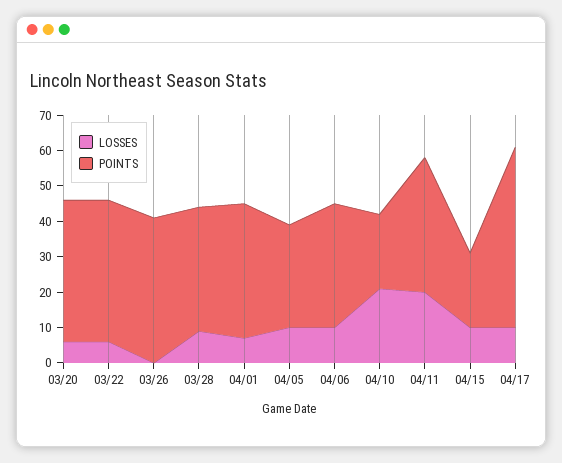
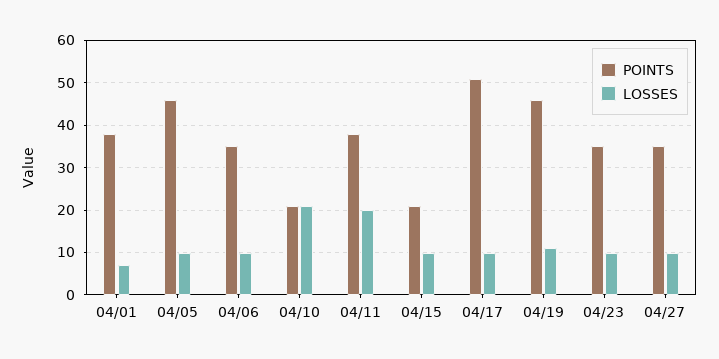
LOSSES, 03/20: 5 -> none
POINTS, 03/20: 40 -> none
LOSSES, 03/22: 5 -> none
POINTS, 03/22: 40 -> none
LOSSES, 03/26: 0 -> none
POINTS, 03/26: 40 -> none
LOSSES, 03/28: 10 -> none
POINTS, 03/28: 35 -> none
POINTS, 04/05: 30 -> 45
POINTS, 04/19: none -> 45
LOSSES, 04/19: none -> 10
POINTS, 04/23: none -> 35
LOSSES, 04/23: none -> 10
POINTS, 04/27: none -> 35
LOSSES, 04/27: none -> 10

